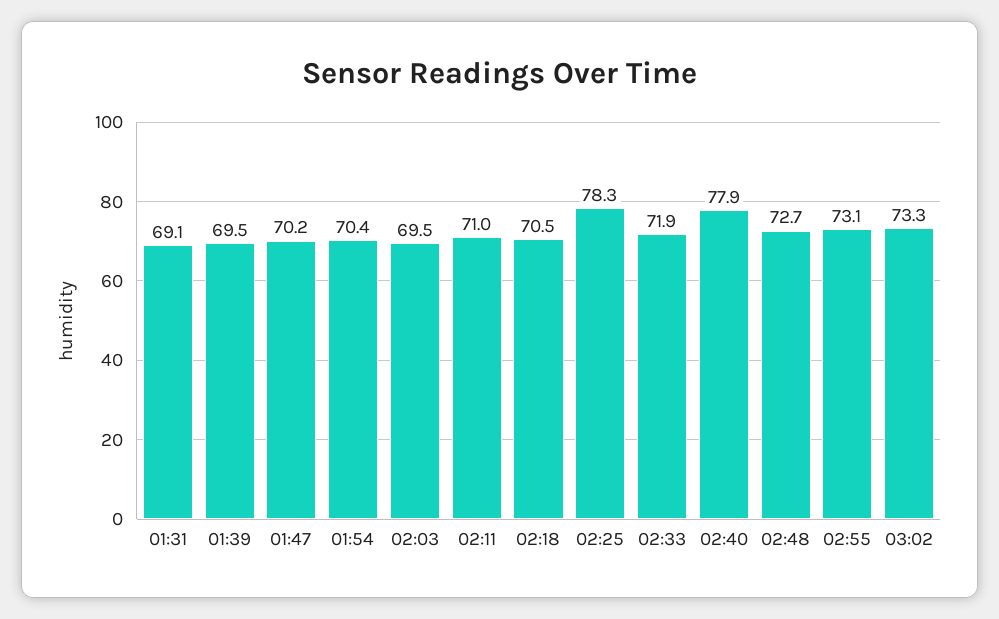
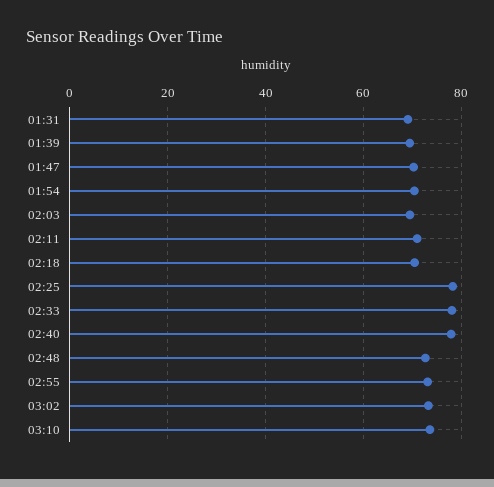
02:33: 71.9 -> 78
03:10: none -> 74

